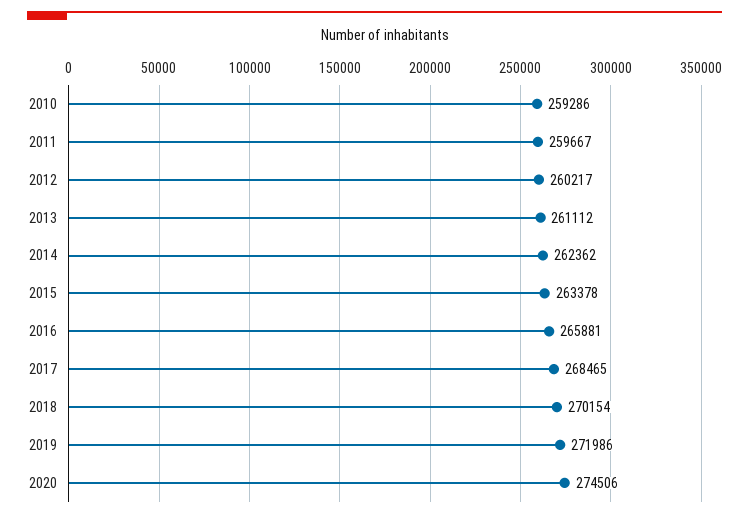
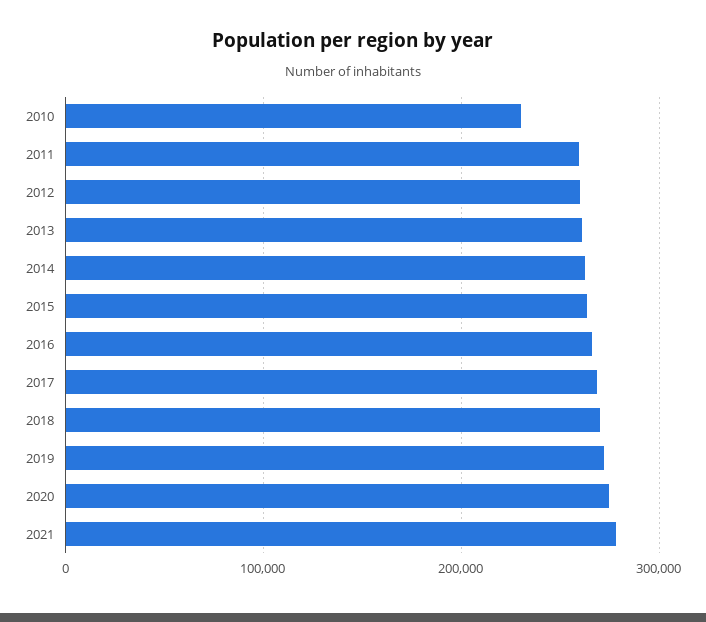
2010: 259286 -> 230000
2021: none -> 280000

